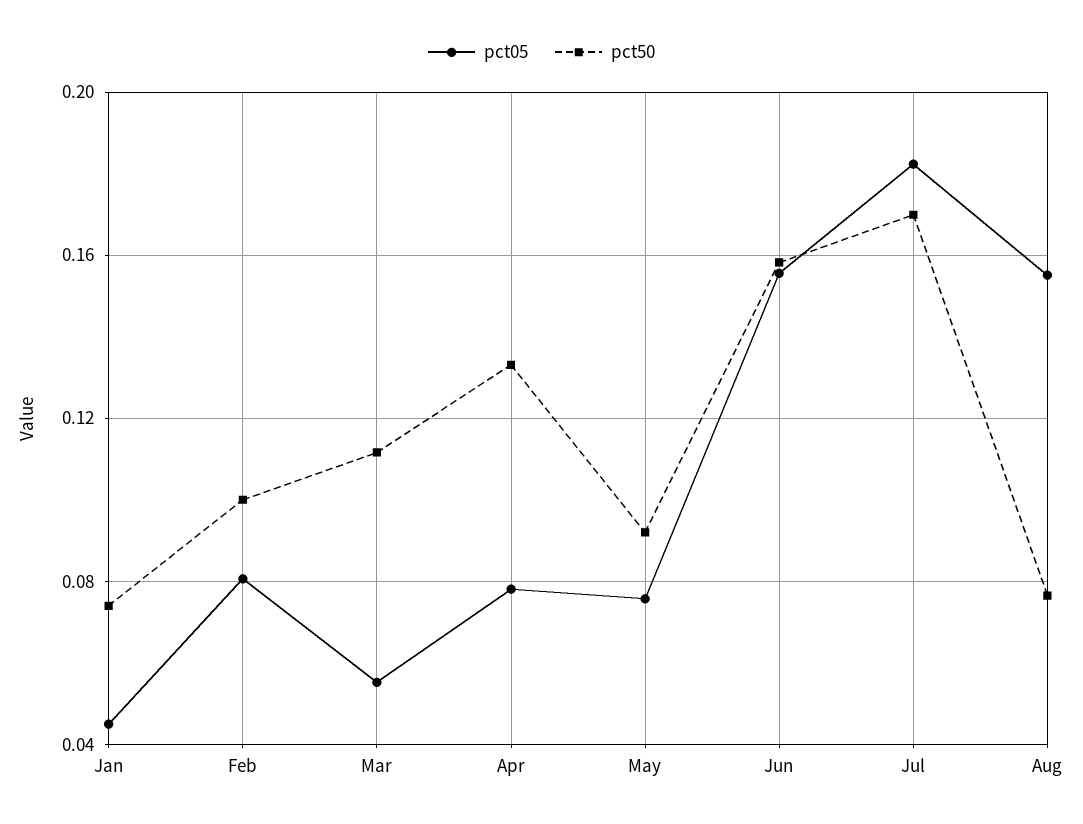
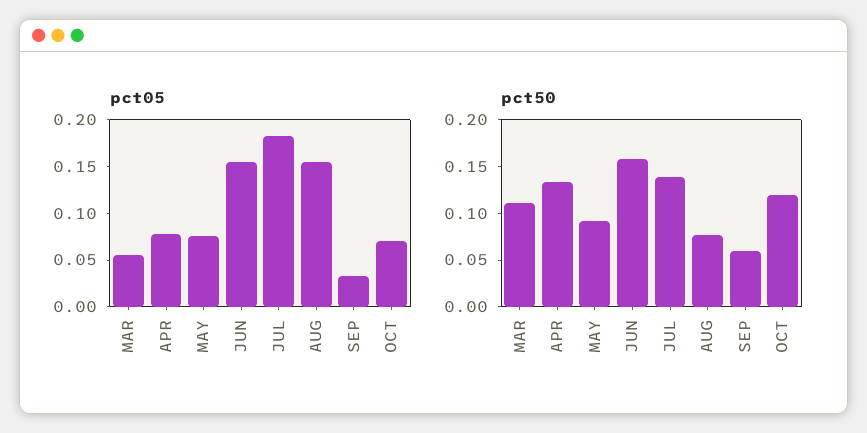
pct05, Jan: 0.045 -> none
pct50, Jan: 0.075 -> none
pct05, Feb: 0.08 -> none
pct50, Feb: 0.1 -> none
pct50, Jul: 0.17 -> 0.14
pct05, SEP: none -> 0.03
pct05, OCT: none -> 0.07
pct50, SEP: none -> 0.06
pct50, OCT: none -> 0.12

